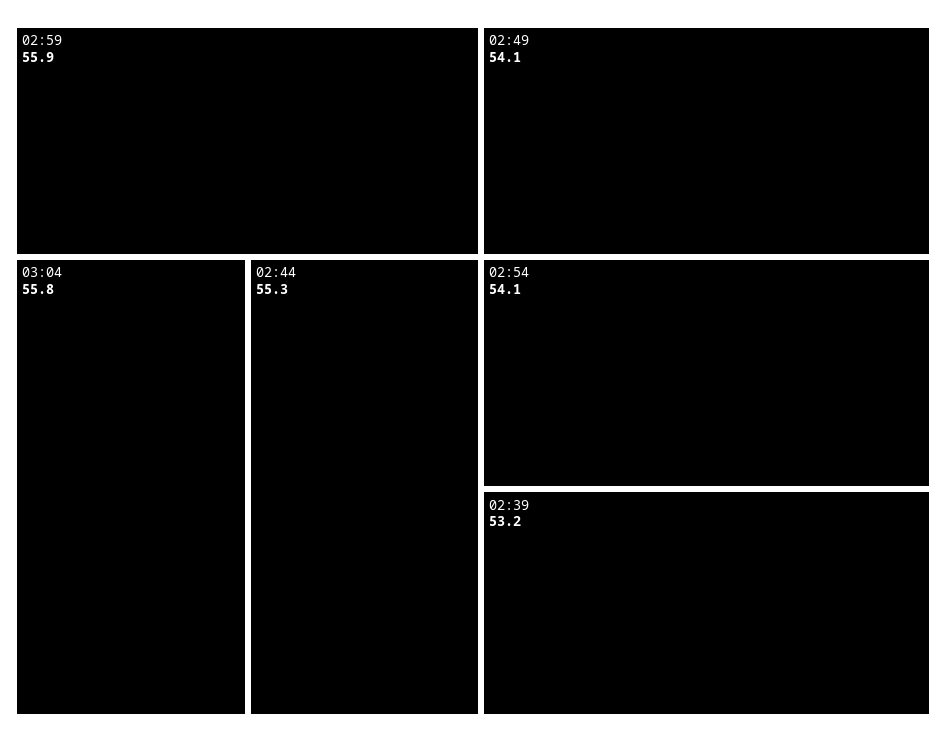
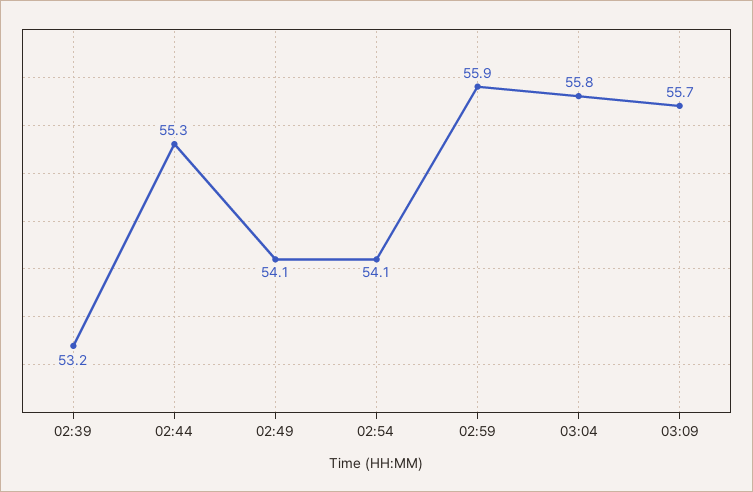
03:09: none -> 55.7

